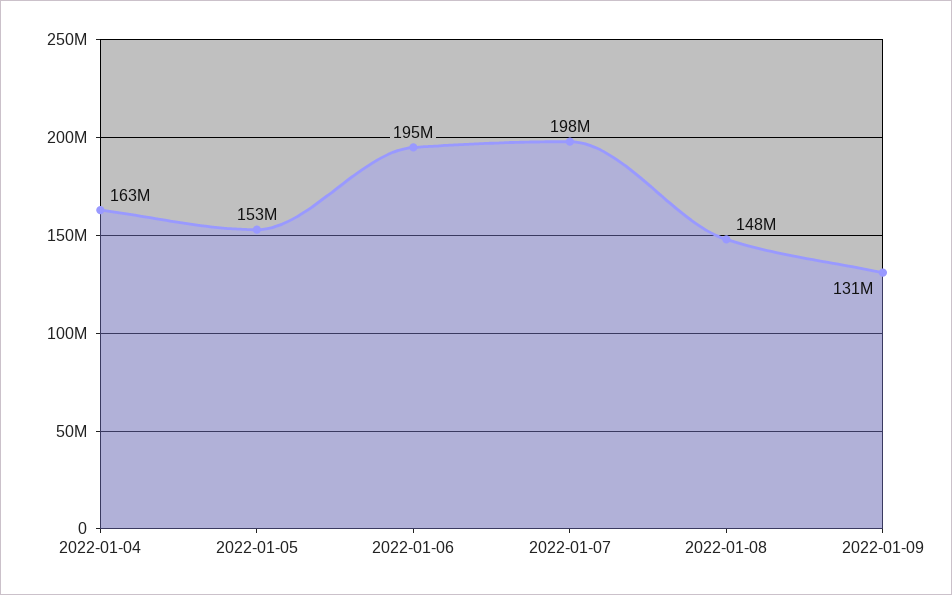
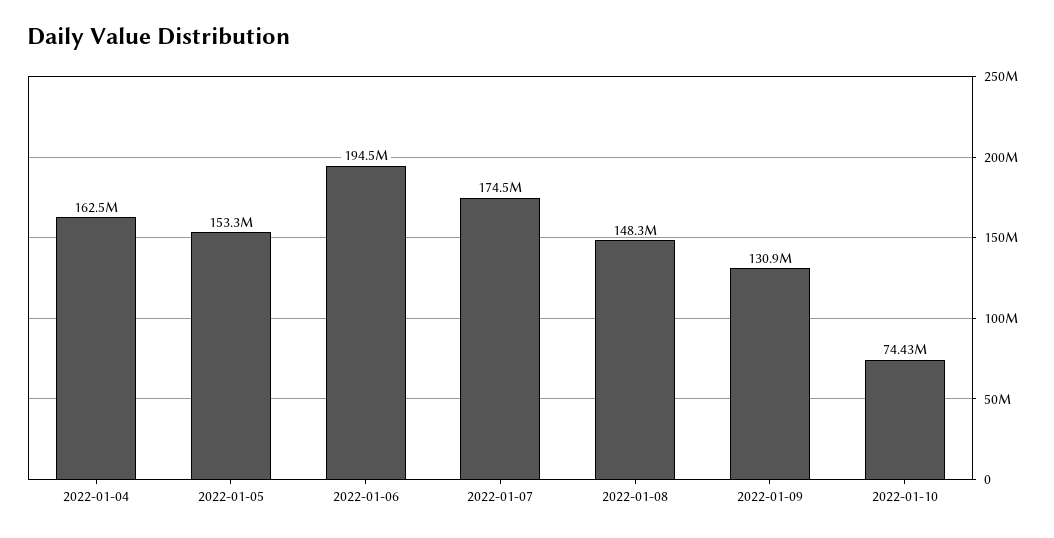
2022-01-07: 198000000 -> 174500000
2022-01-10: none -> 74430000

